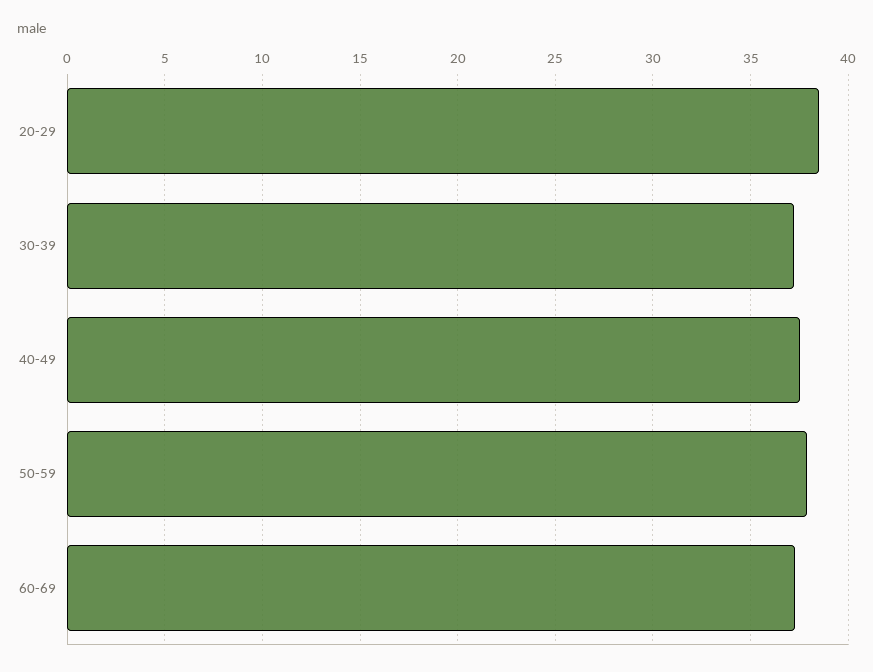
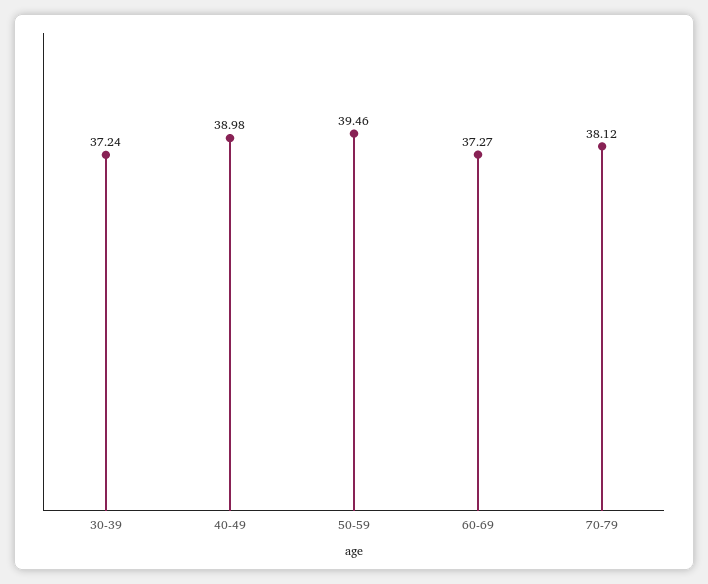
20-29: 38.5 -> none
40-49: 37.5 -> 38.98
50-59: 38 -> 39.46
70-79: none -> 38.12

